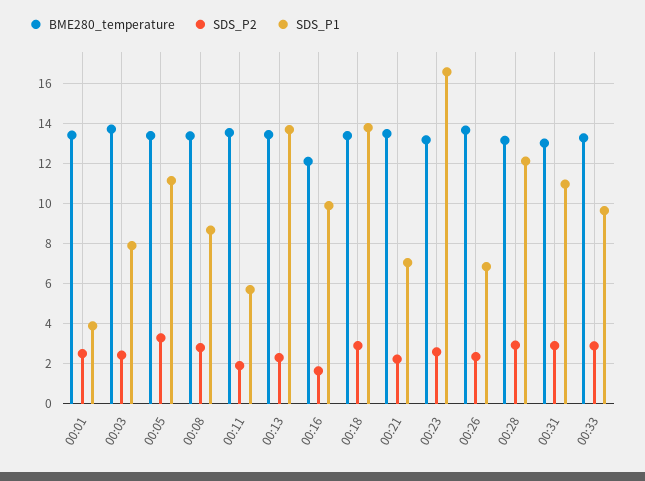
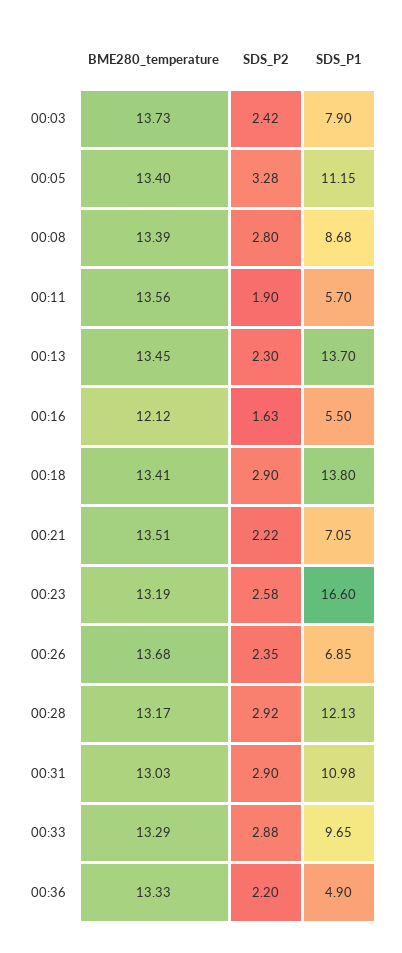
BME280_temperature, 00:01: 13.5 -> none
SDS_P2, 00:01: 2.5 -> none
SDS_P1, 00:01: 4 -> none
SDS_P1, 00:16: 10 -> 5.5
BME280_temperature, 00:36: none -> 13.33
SDS_P2, 00:36: none -> 2.2
SDS_P1, 00:36: none -> 4.9

